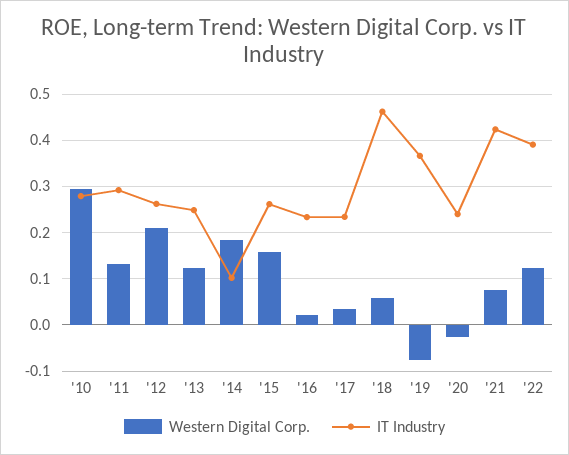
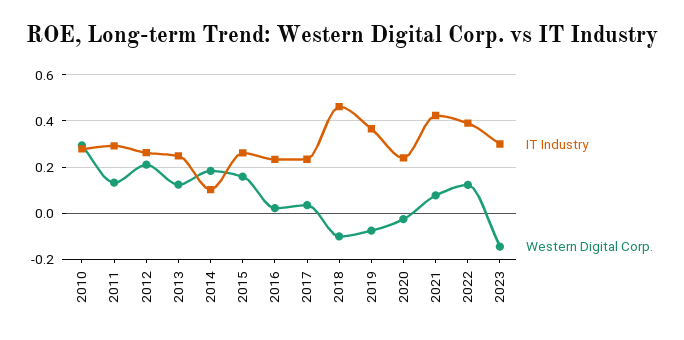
Western Digital Corp., '18: 0.06 -> -0.1
IT Industry, 2023: none -> 0.3
Western Digital Corp., 2023: none -> -0.15

